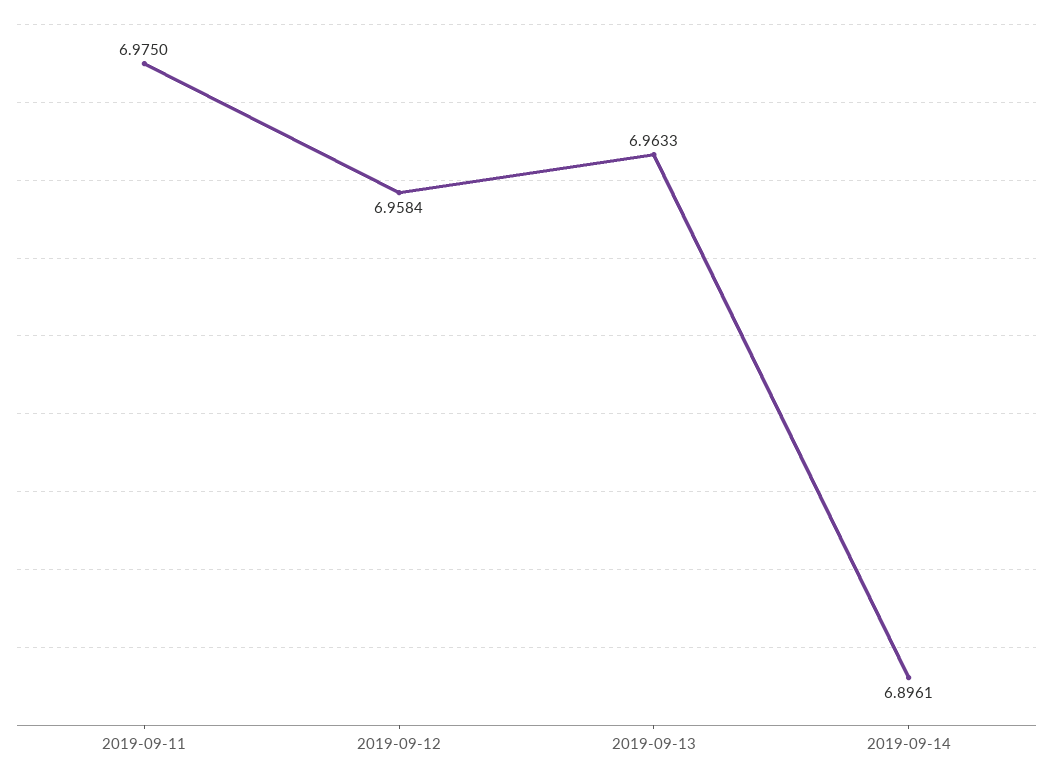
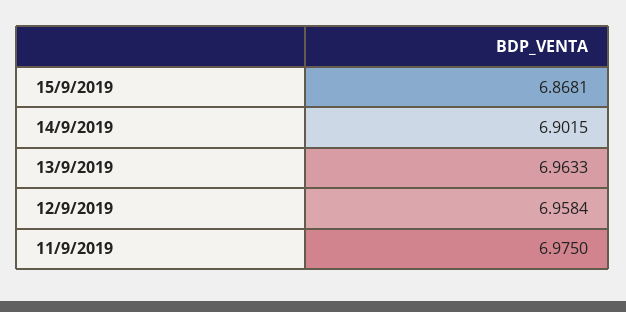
2019-09-14: 6.8961 -> 6.9015
15/9/2019: none -> 6.8681

